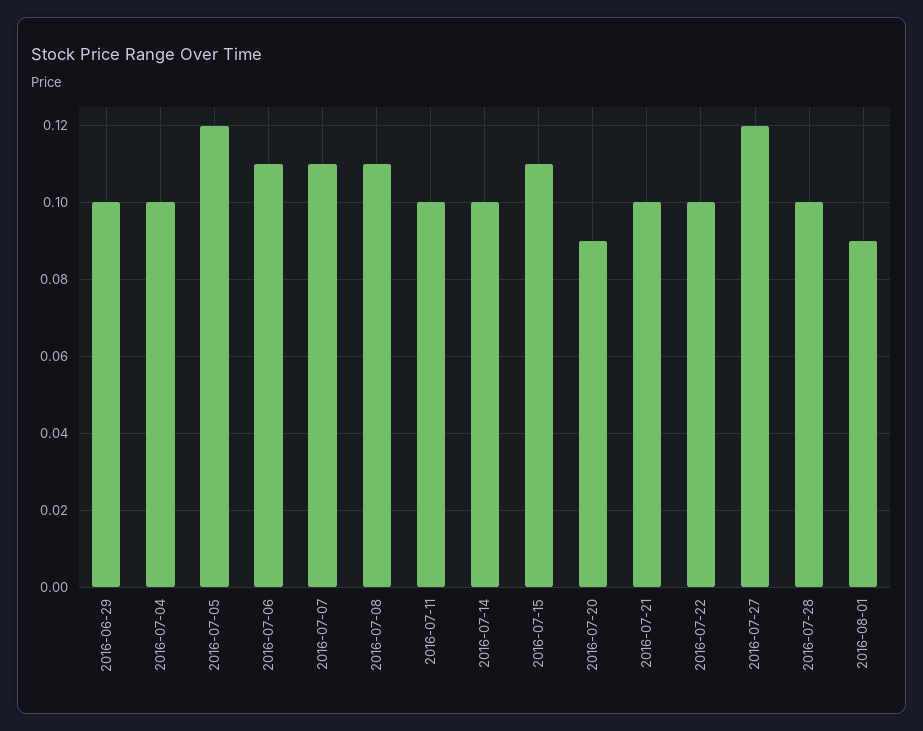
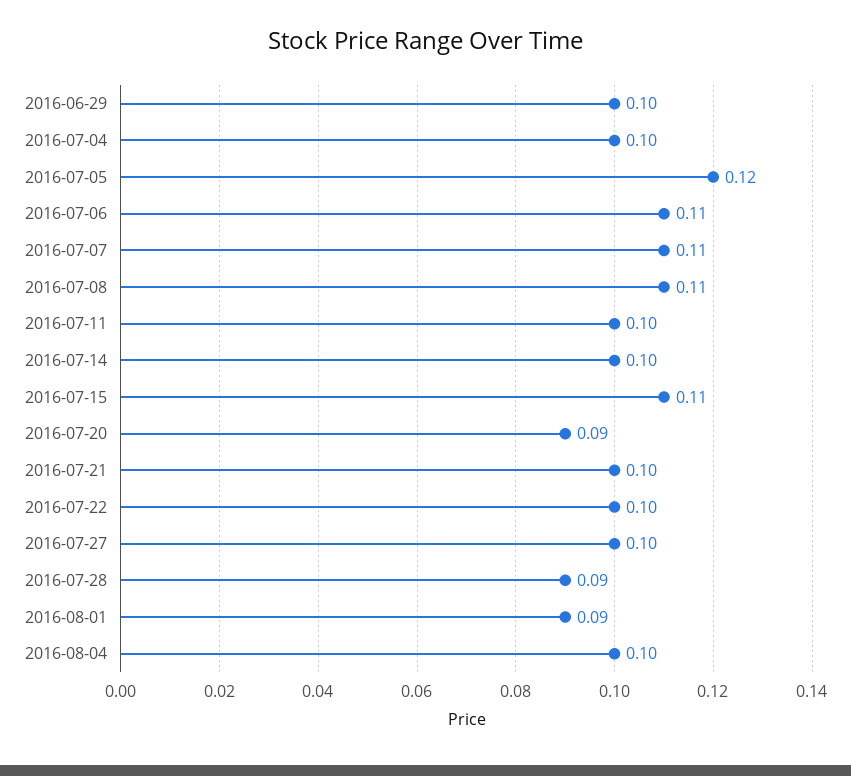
2016-07-27: 0.12 -> 0.1
2016-07-28: 0.1 -> 0.09
2016-08-04: none -> 0.1

